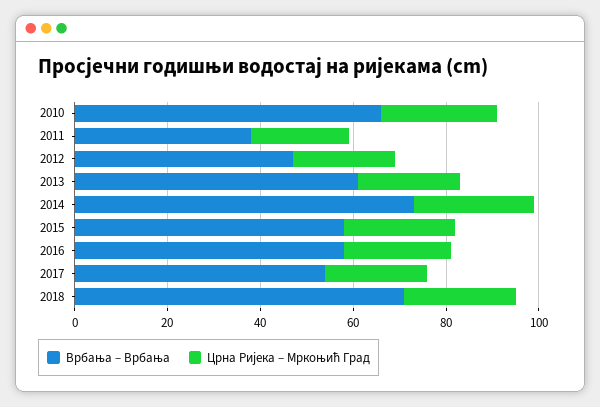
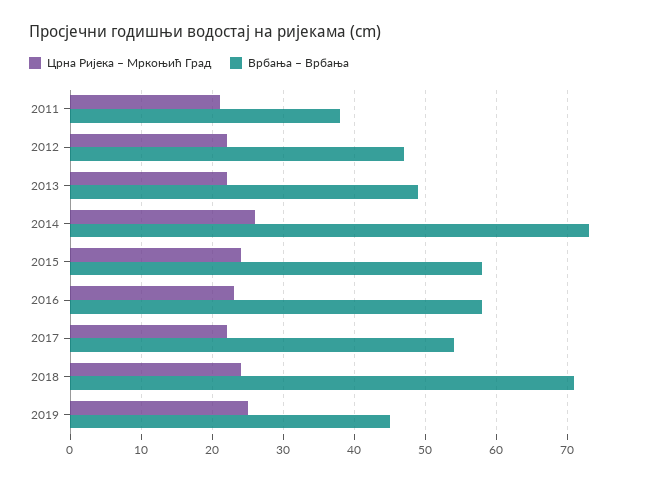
Врбања – Врбања, 2010: 65 -> none
Црна Ријека – Мркоњић Град, 2010: 25 -> none
Врбања – Врбања, 2013: 60 -> 49
Црна Ријека – Мркоњић Град, 2019: none -> 25
Врбања – Врбања, 2019: none -> 45

